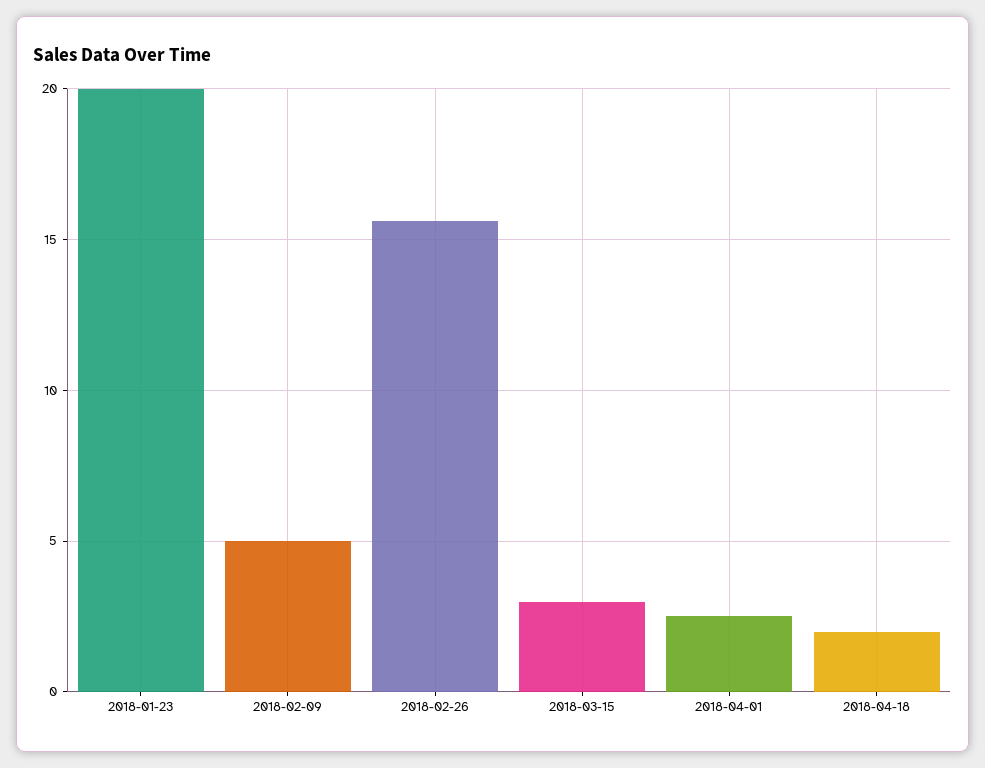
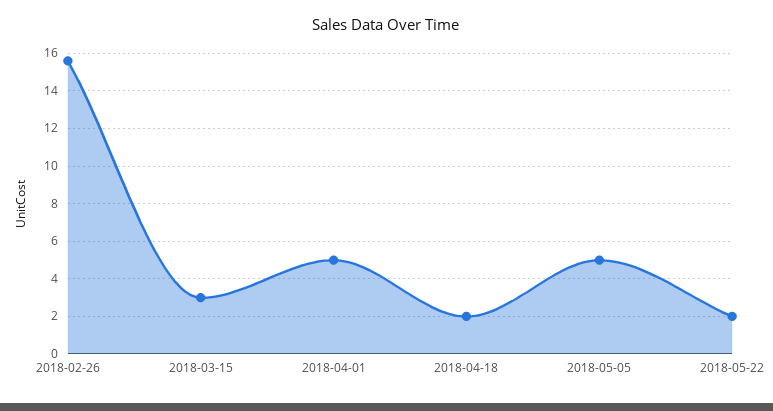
2018-01-23: 20 -> none
2018-02-09: 5 -> none
2018-04-01: 2.5 -> 5
2018-05-05: none -> 5
2018-05-22: none -> 2

